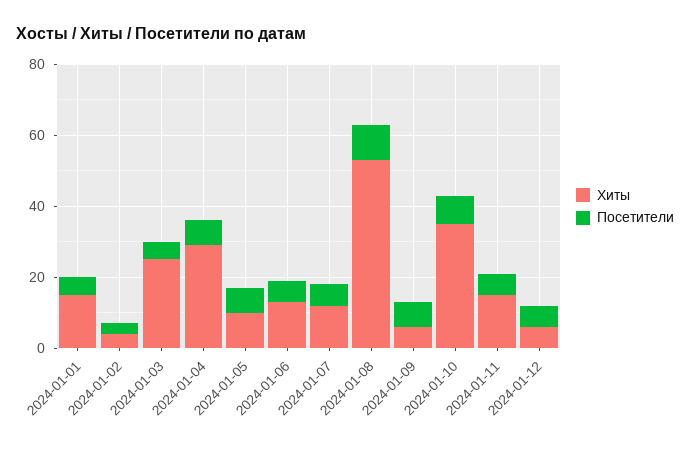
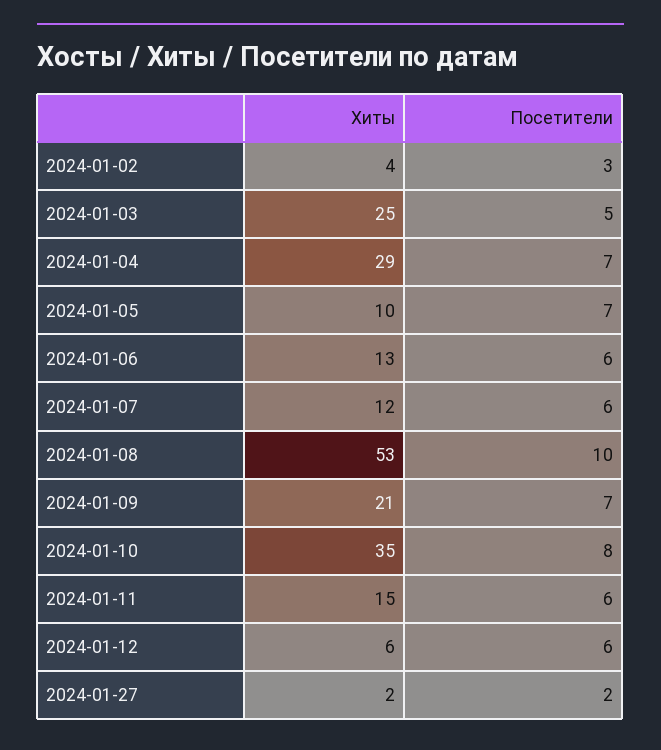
Хиты, 2024-01-01: 15 -> none
Посетители, 2024-01-01: 5 -> none
Хиты, 2024-01-09: 5 -> 21
Хиты, 2024-01-27: none -> 2
Посетители, 2024-01-27: none -> 2

